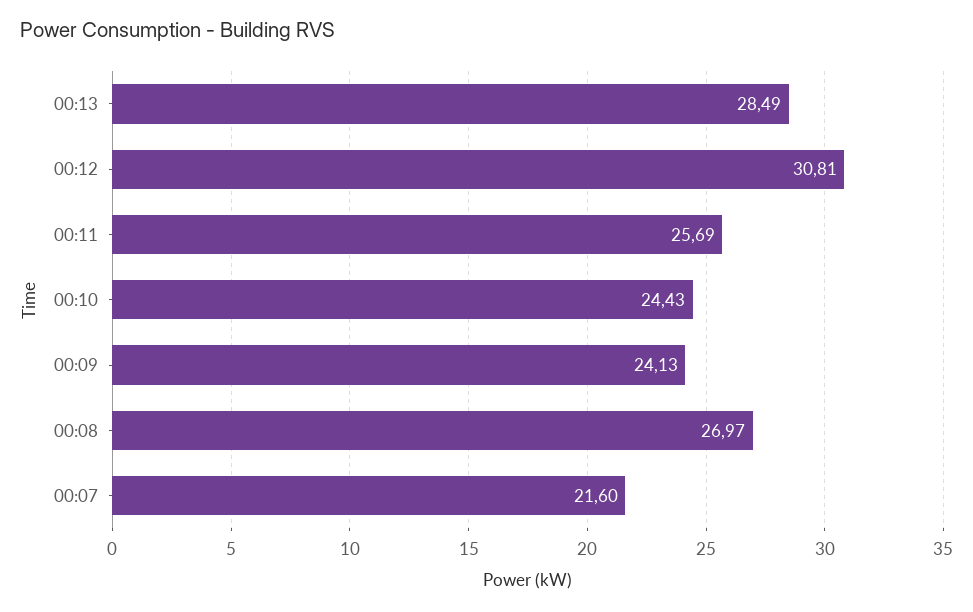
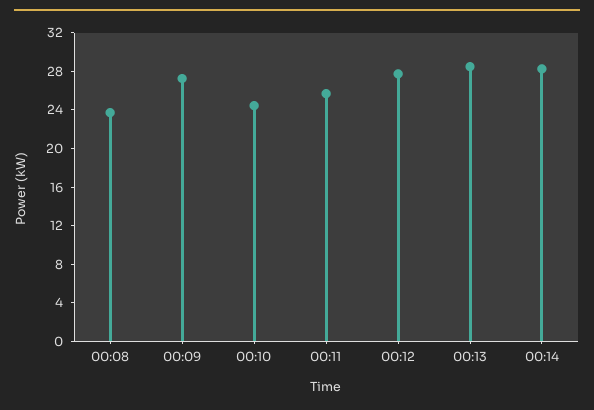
00:12: 30.81 -> 28
00:09: 24.13 -> 27
00:08: 26.97 -> 24
00:07: 21.6 -> none
00:14: none -> 28

